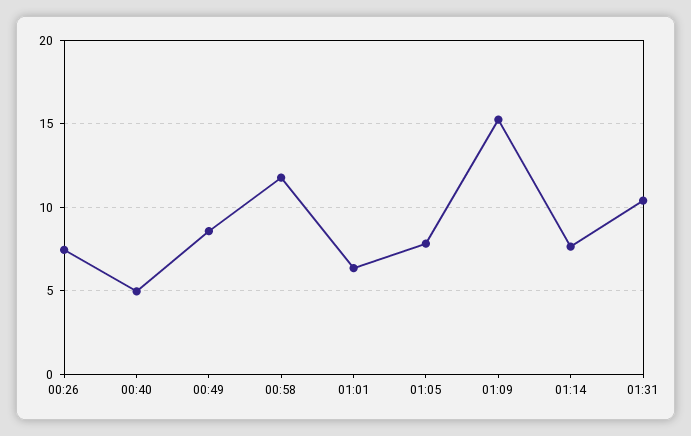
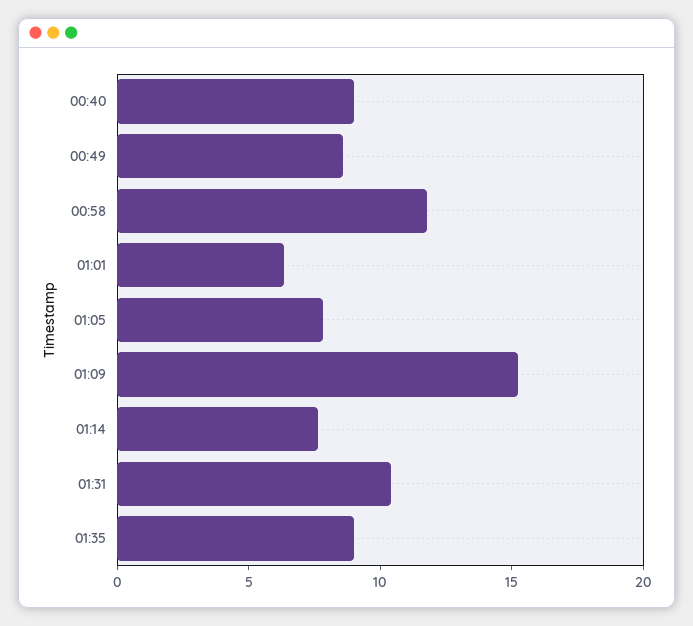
00:26: 7.5 -> none
00:40: 5 -> 9
01:35: none -> 9

